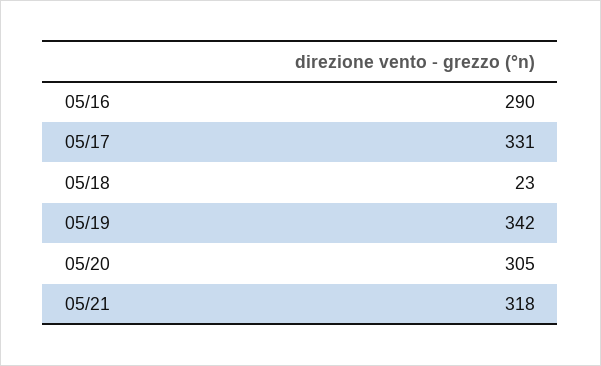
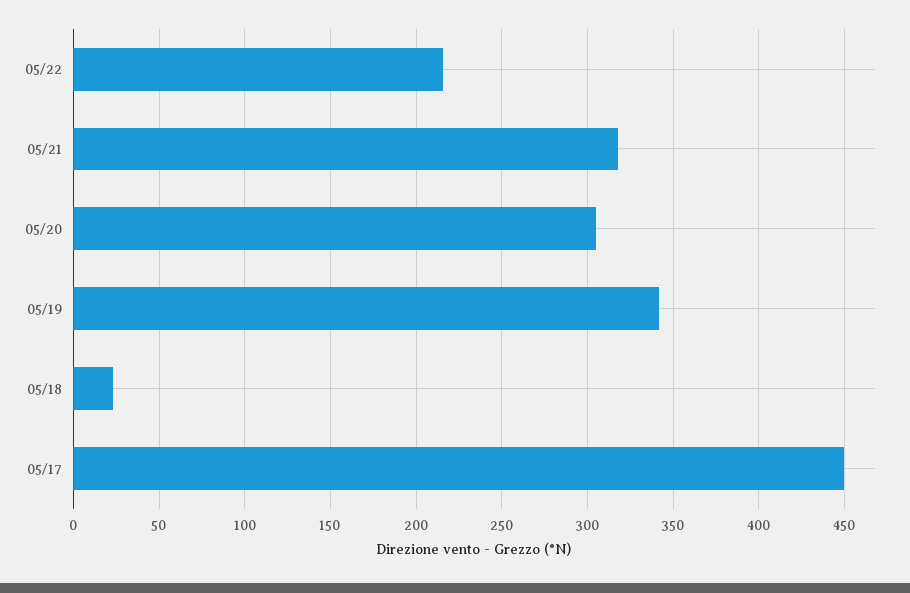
05/16: 290 -> none
05/17: 331 -> 450
05/22: none -> 215

